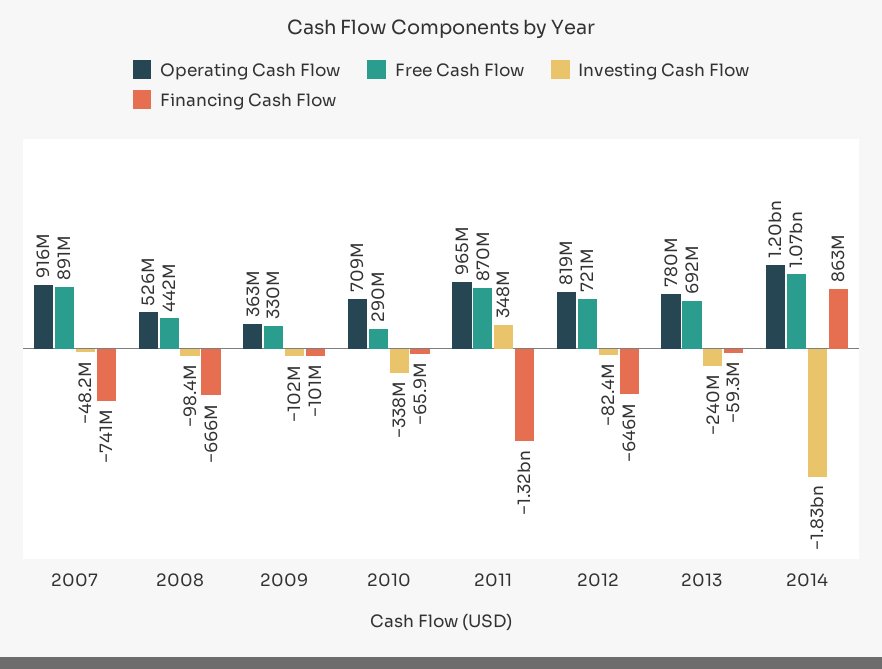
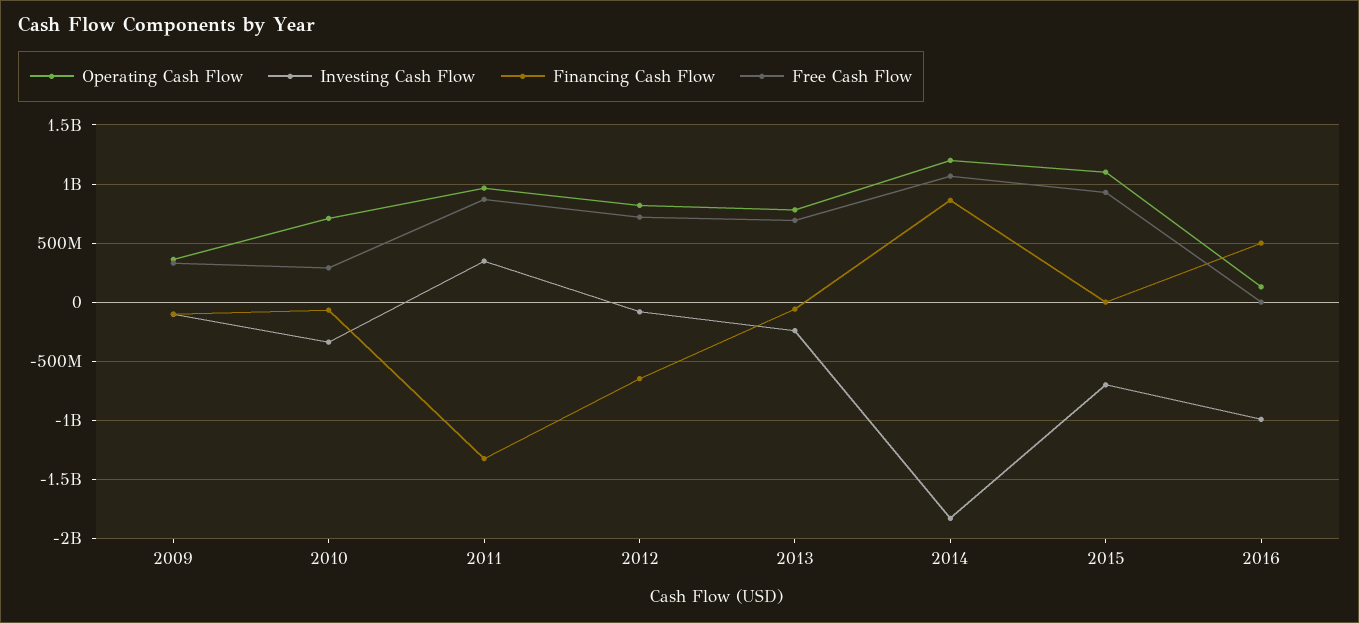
Operating Cash Flow, 2007: 916000000 -> none
Free Cash Flow, 2007: 891000000 -> none
Investing Cash Flow, 2007: -48200000 -> none
Financing Cash Flow, 2007: -741000000 -> none
Operating Cash Flow, 2008: 526000000 -> none
Free Cash Flow, 2008: 442000000 -> none
Investing Cash Flow, 2008: -98400000 -> none
Financing Cash Flow, 2008: -666000000 -> none
Operating Cash Flow, 2015: none -> 1100000000
Investing Cash Flow, 2015: none -> -700000000
Financing Cash Flow, 2015: none -> 0
Free Cash Flow, 2015: none -> 900000000
Operating Cash Flow, 2016: none -> 100000000
Investing Cash Flow, 2016: none -> -1000000000
Financing Cash Flow, 2016: none -> 500000000
Free Cash Flow, 2016: none -> 0

